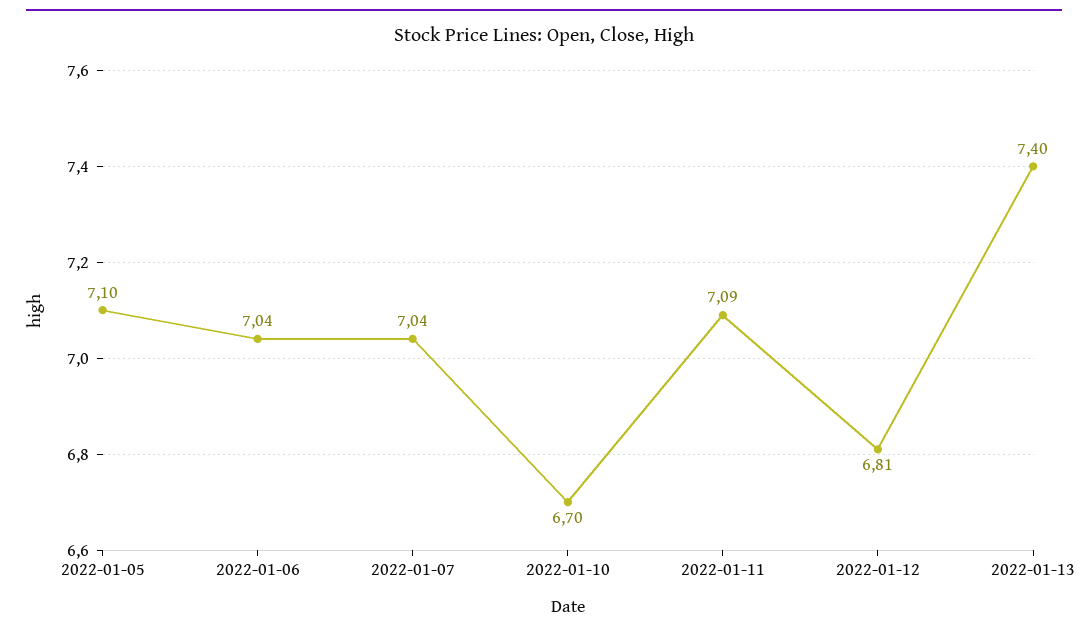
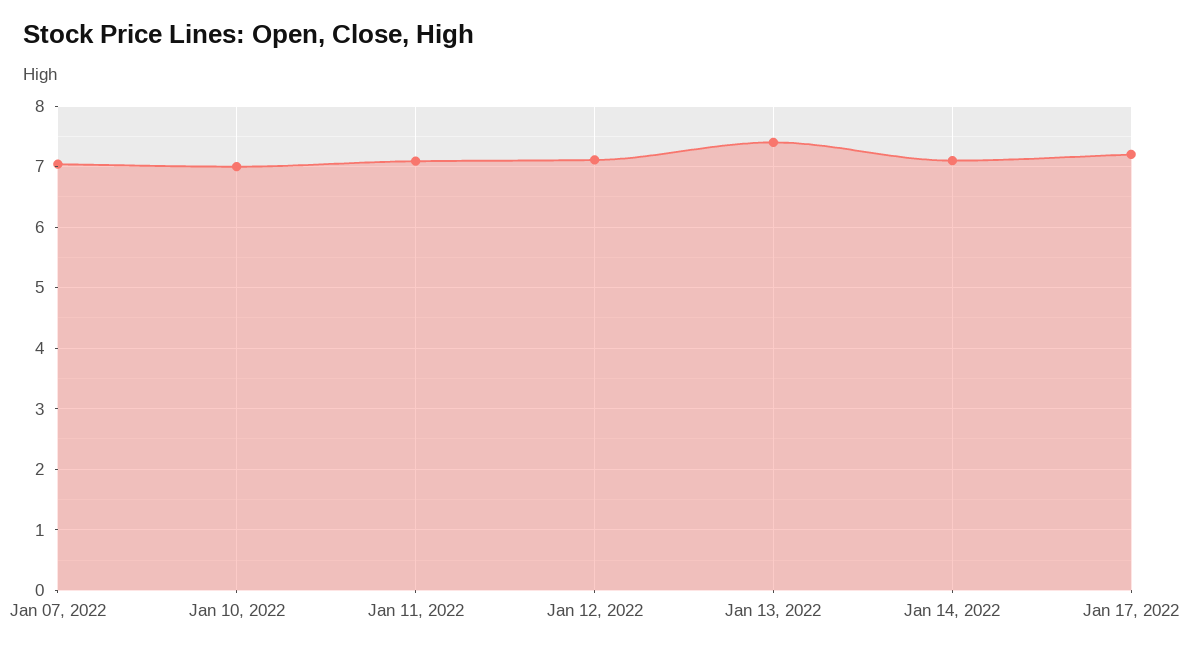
2022-01-05: 7.1 -> none
2022-01-06: 7.04 -> none
2022-01-10: 6.7 -> 7
2022-01-12: 6.81 -> 7.1
Jan 14, 2022: none -> 7.1
Jan 17, 2022: none -> 7.2

